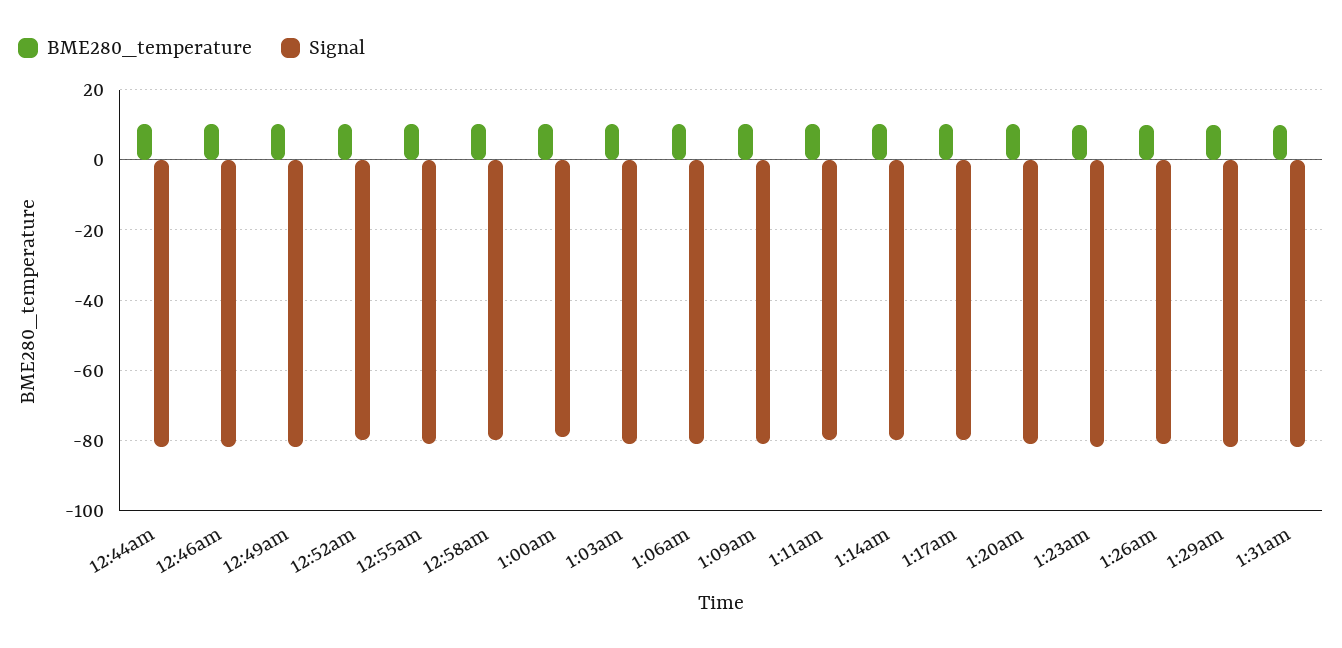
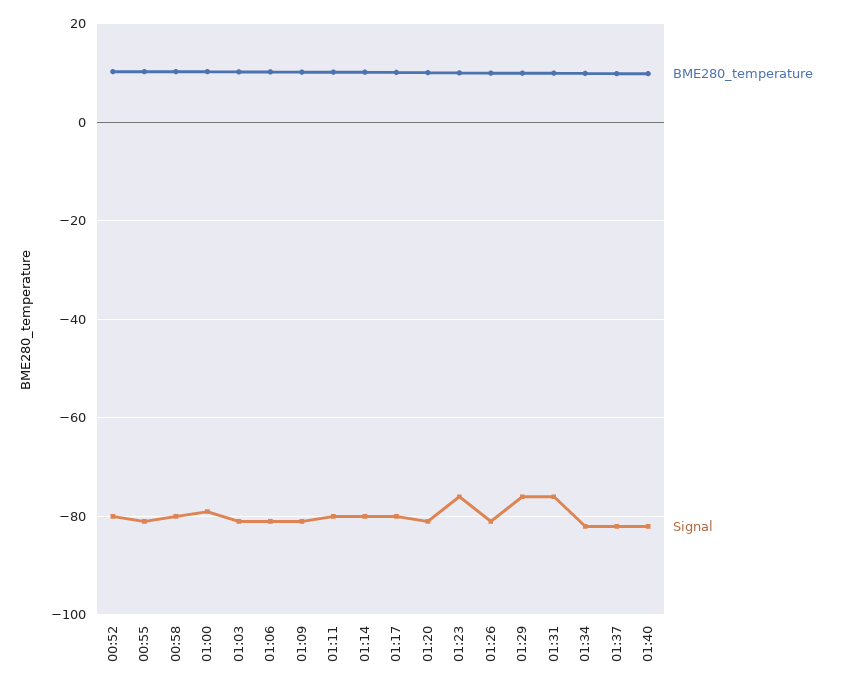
BME280_temperature, 12:44am: 10 -> none
Signal, 12:44am: -82 -> none
BME280_temperature, 12:46am: 10 -> none
Signal, 12:46am: -82 -> none
BME280_temperature, 12:49am: 10 -> none
Signal, 12:49am: -82 -> none
Signal, 1:23am: -82 -> -76
Signal, 1:29am: -82 -> -76
Signal, 1:31am: -82 -> -76
BME280_temperature, 01:34: none -> 10
Signal, 01:34: none -> -82
BME280_temperature, 01:37: none -> 10
Signal, 01:37: none -> -82
BME280_temperature, 01:40: none -> 10
Signal, 01:40: none -> -82

